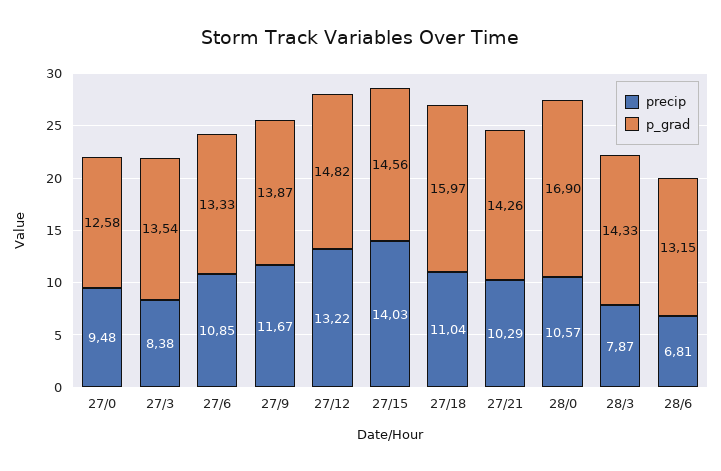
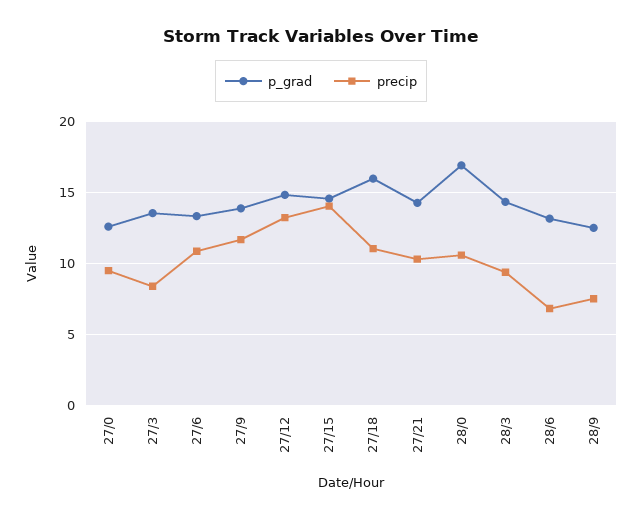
precip, 28/3: 7.87 -> 9.5
p_grad, 28/9: none -> 12.5
precip, 28/9: none -> 7.5

